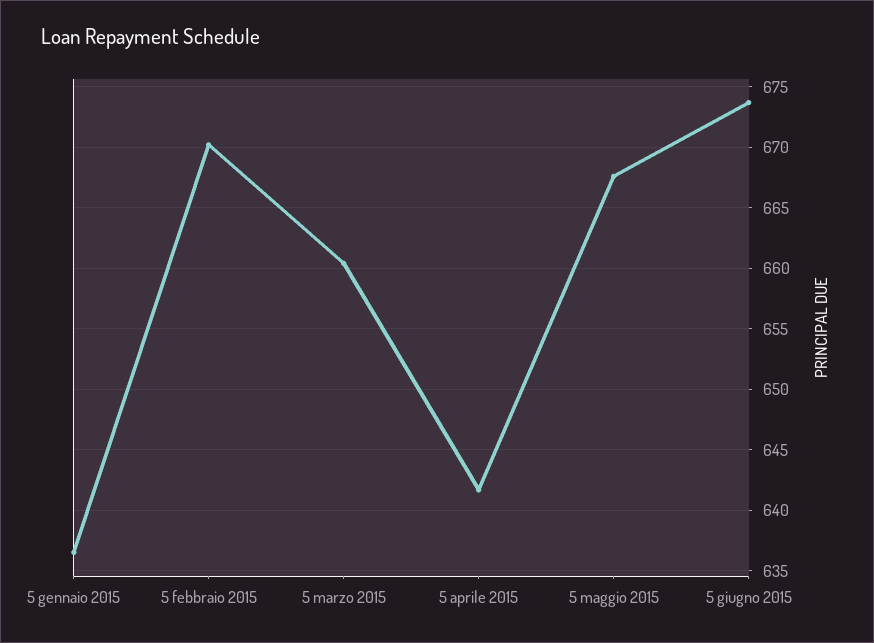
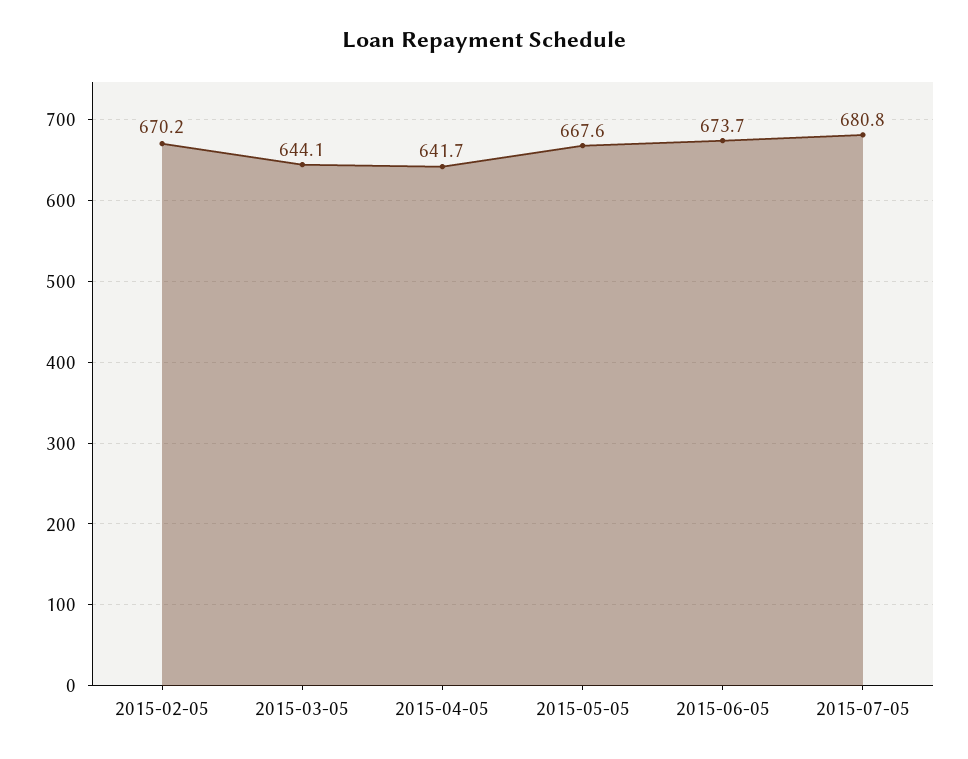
5 gennaio 2015: 636.5 -> none
5 marzo 2015: 660.5 -> 644.1
2015-07-05: none -> 680.8

